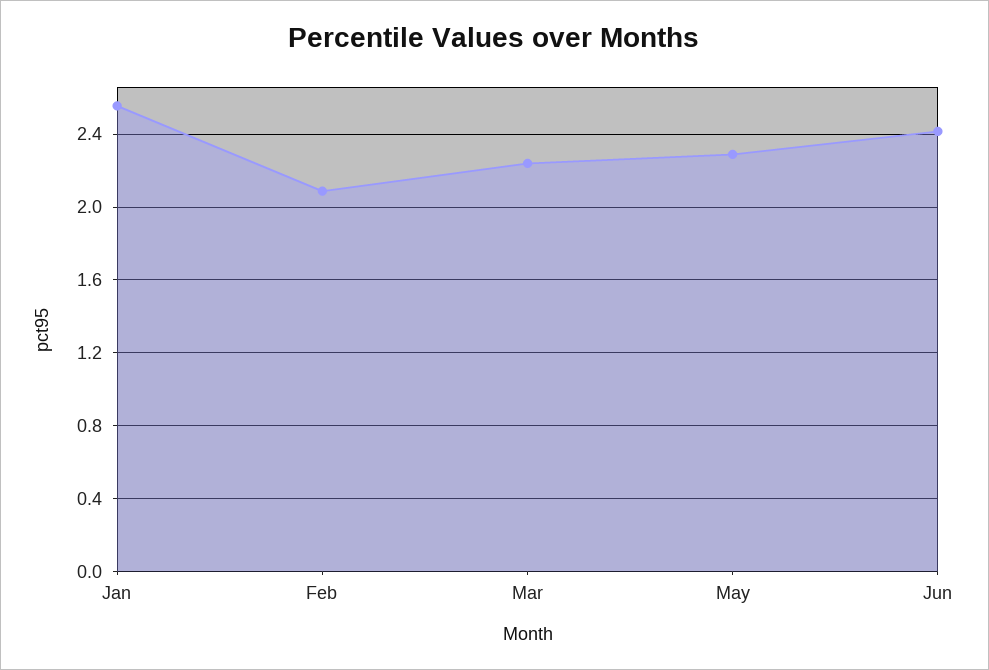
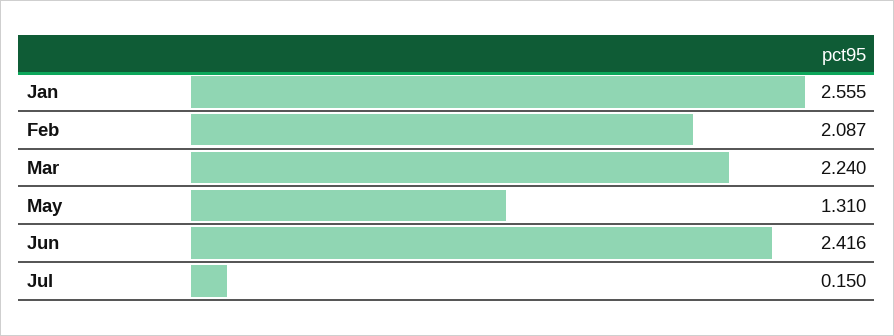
May: 2.3 -> 1.31
Jul: none -> 0.15

